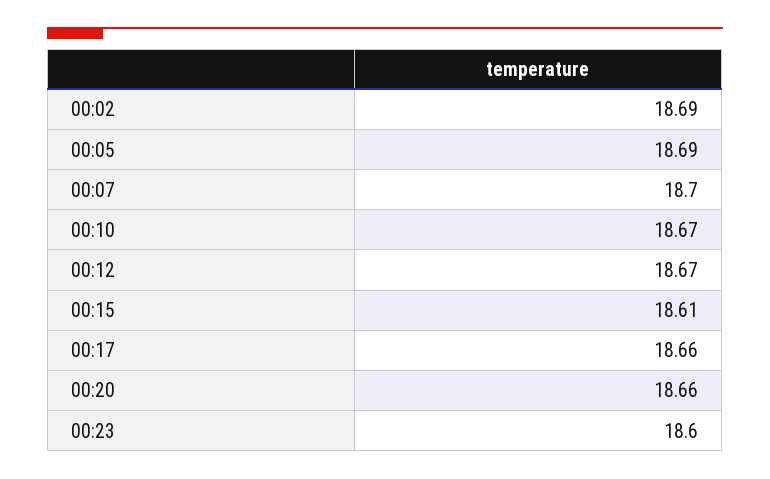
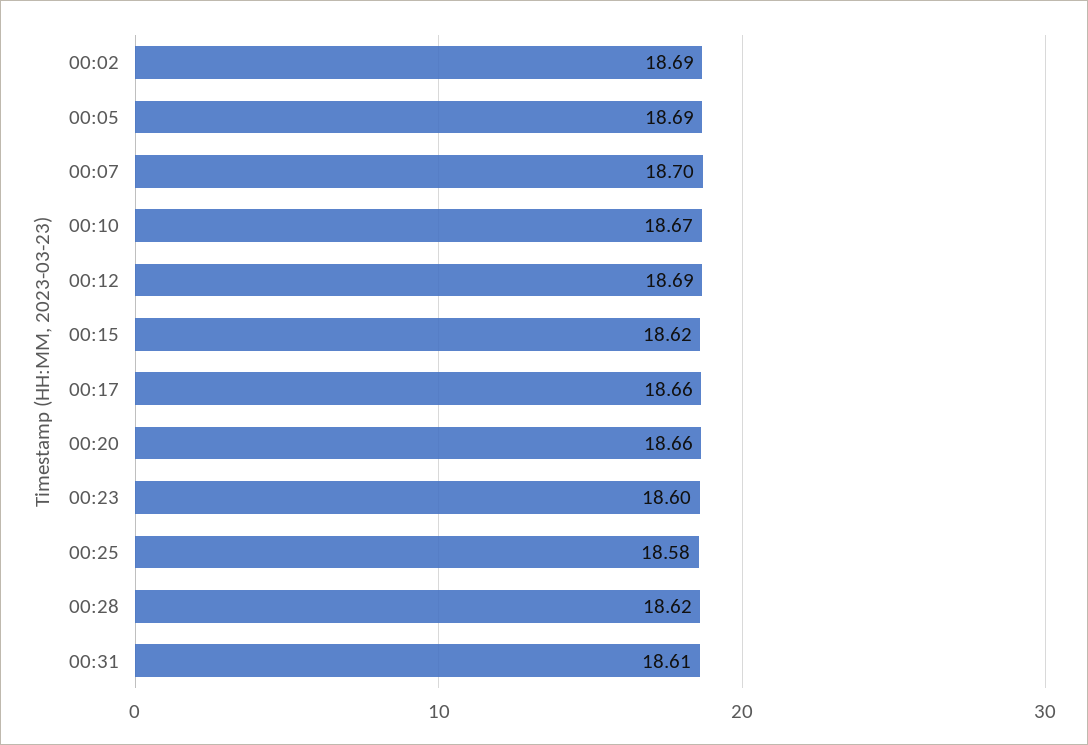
00:12: 18.67 -> 18.69
00:15: 18.61 -> 18.62
00:25: none -> 18.58
00:28: none -> 18.62
00:31: none -> 18.61

